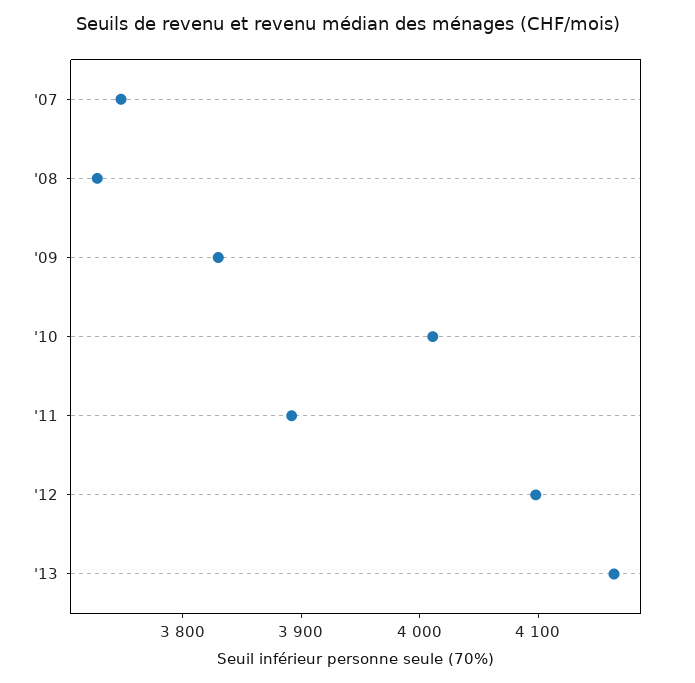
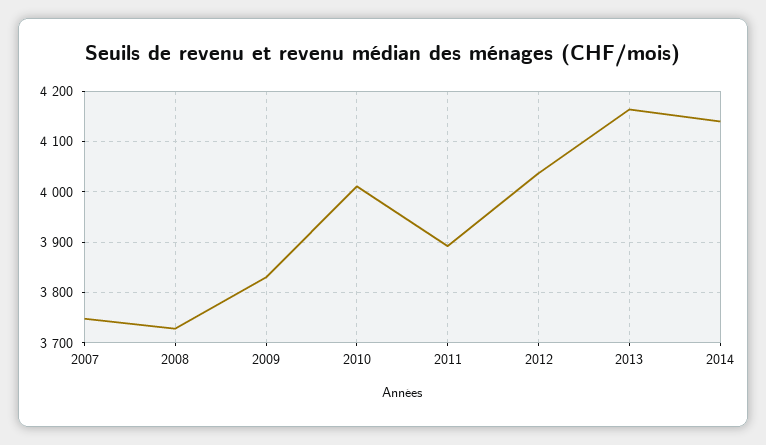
'12: 4100 -> 4040
2014: none -> 4140

